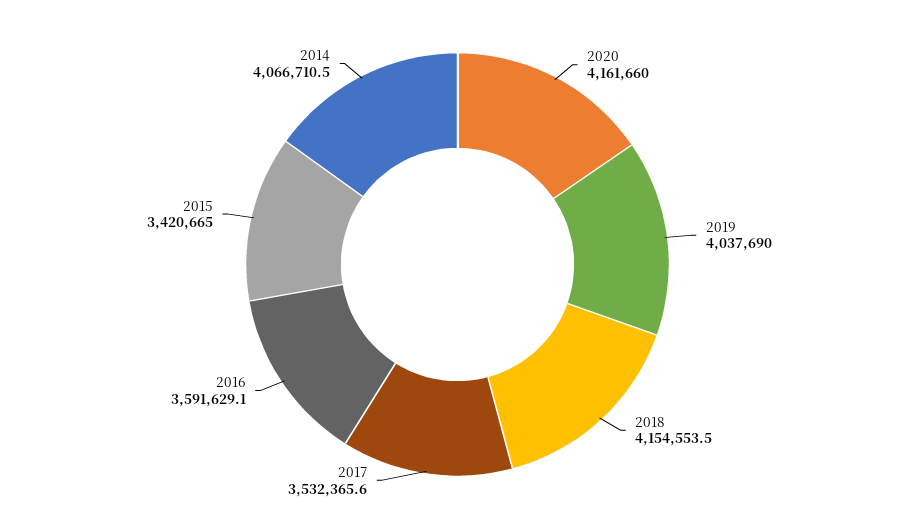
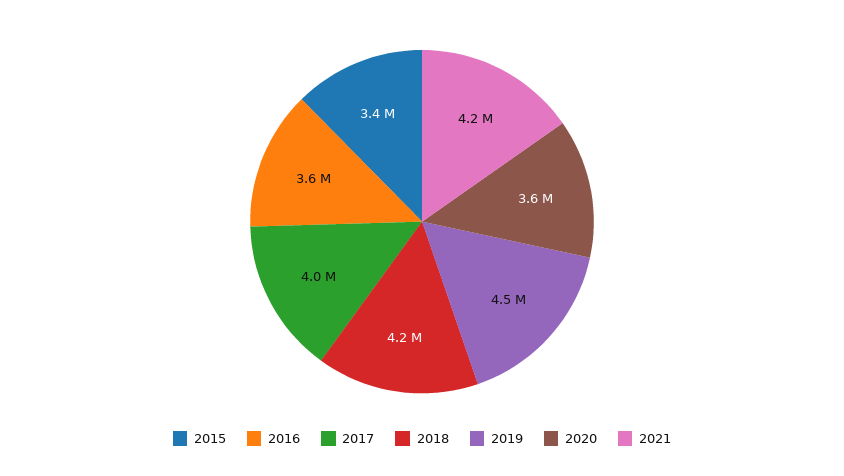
2020: 4161660 -> 3600000
2019: 4037690 -> 4500000
2017: 3532365.6 -> 4000000
2014: 4066710.5 -> none
2021: none -> 4200000

